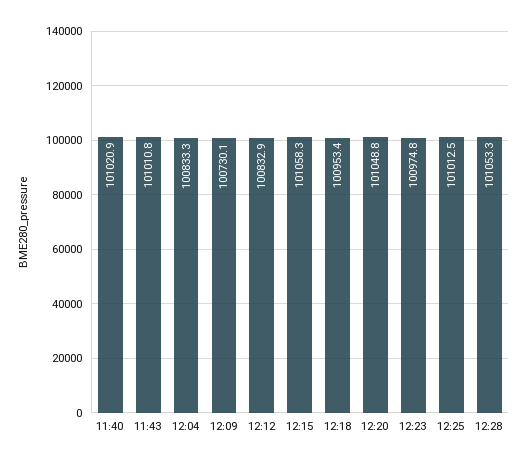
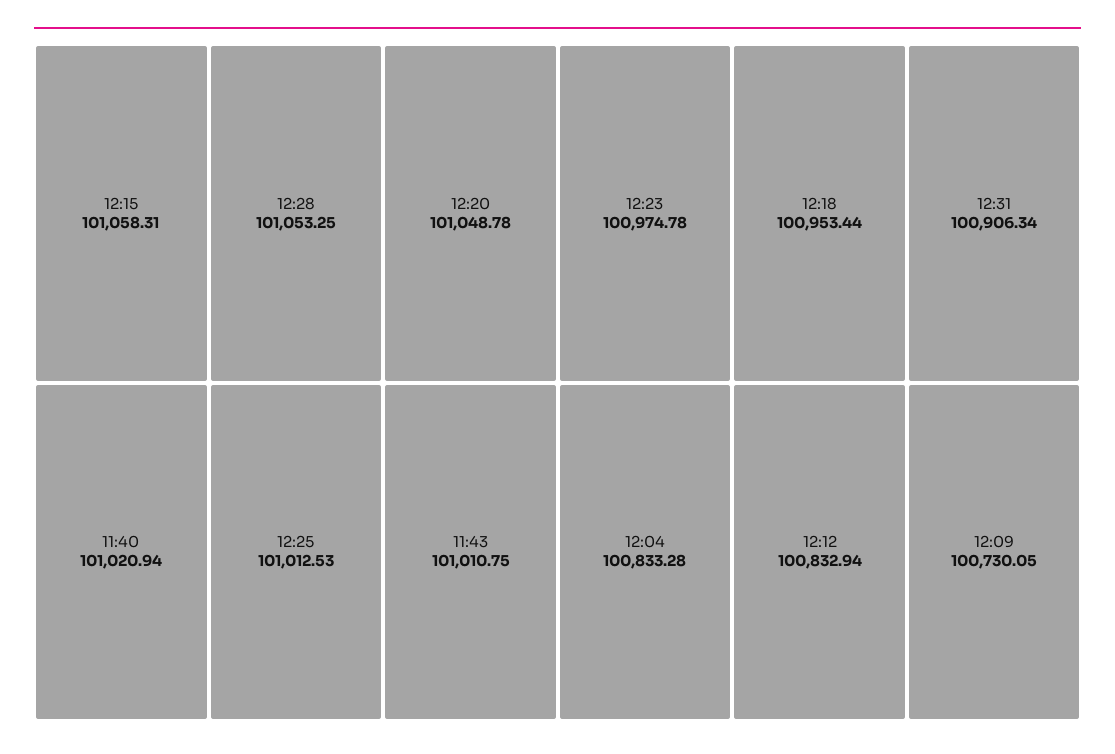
12:31: none -> 100906.34

